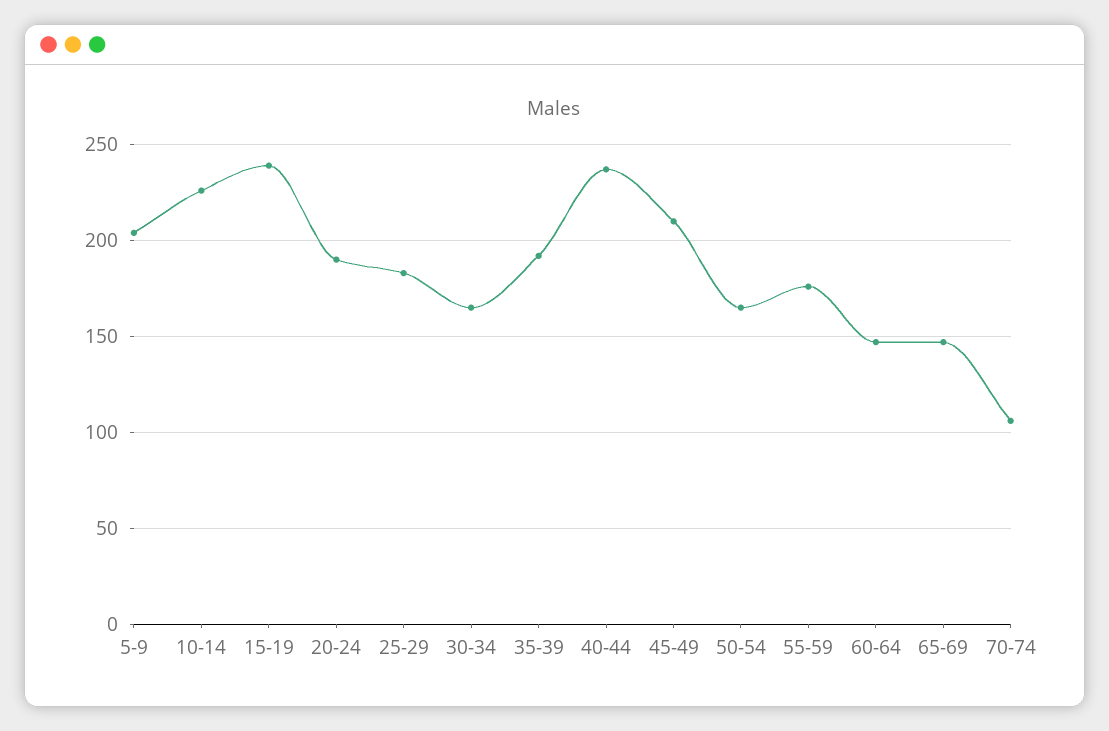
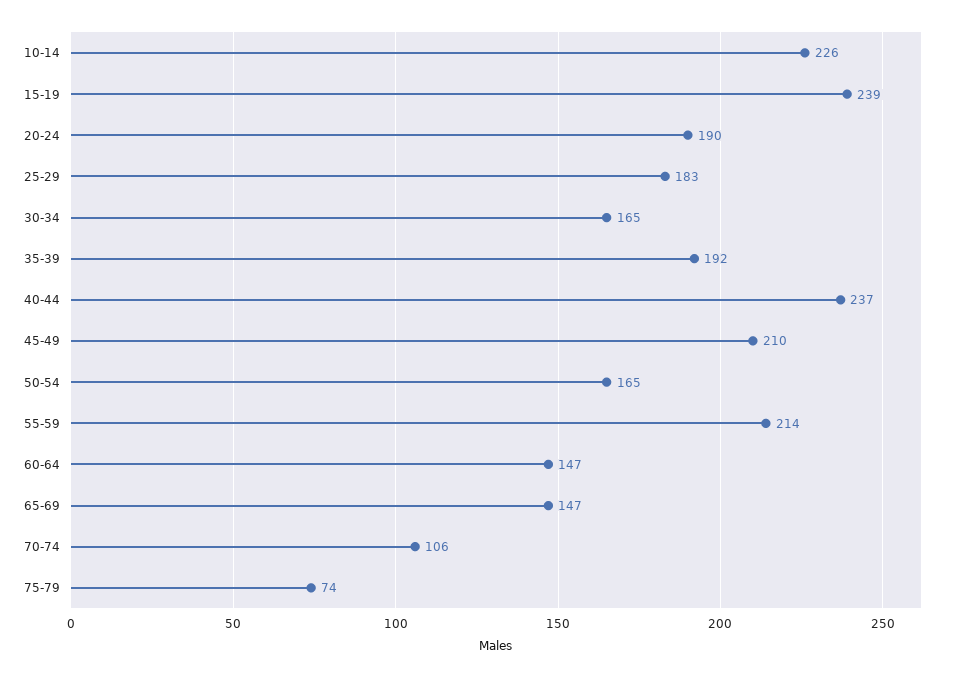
5-9: 205 -> none
55-59: 175 -> 214
75-79: none -> 74

